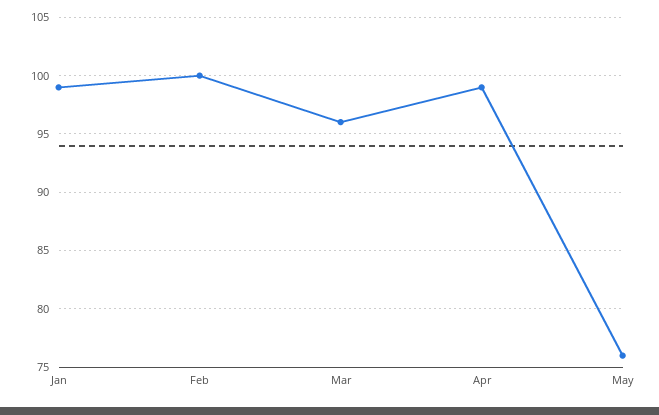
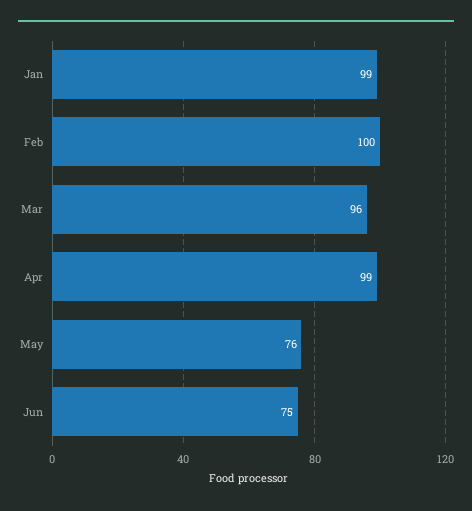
Jun: none -> 75

